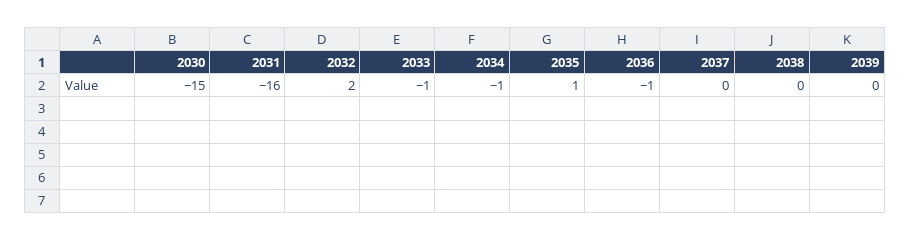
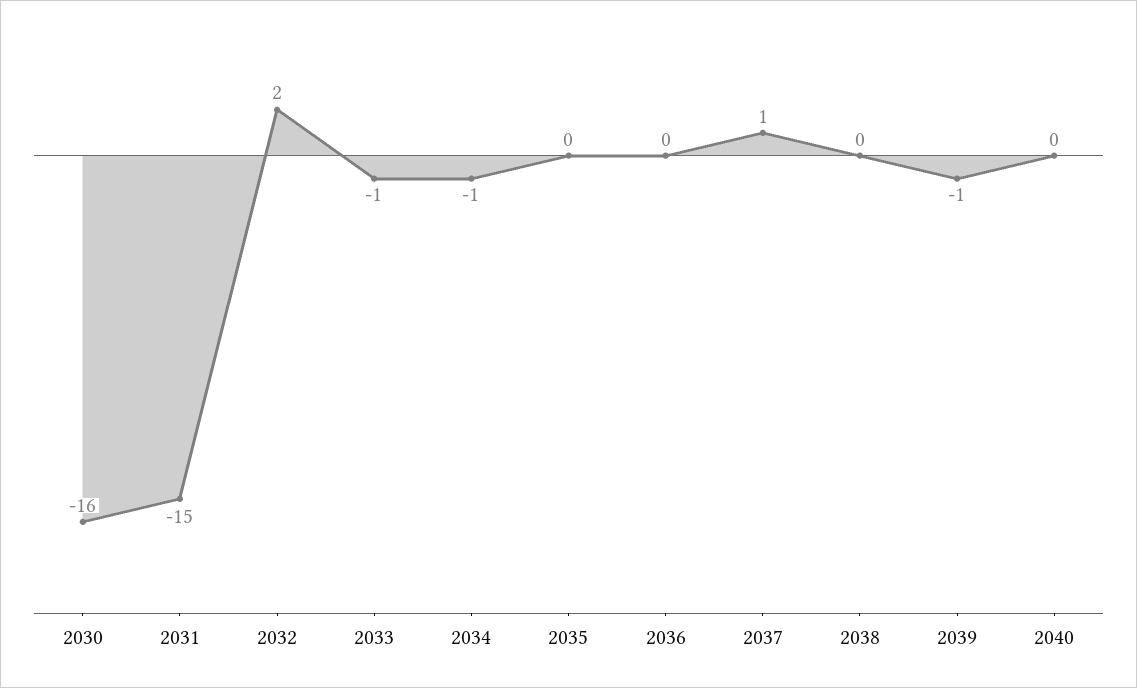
2030: -15 -> -16
2031: -16 -> -15
2035: 1 -> 0
2036: -1 -> 0
2037: 0 -> 1
2039: 0 -> -1
2040: none -> 0

